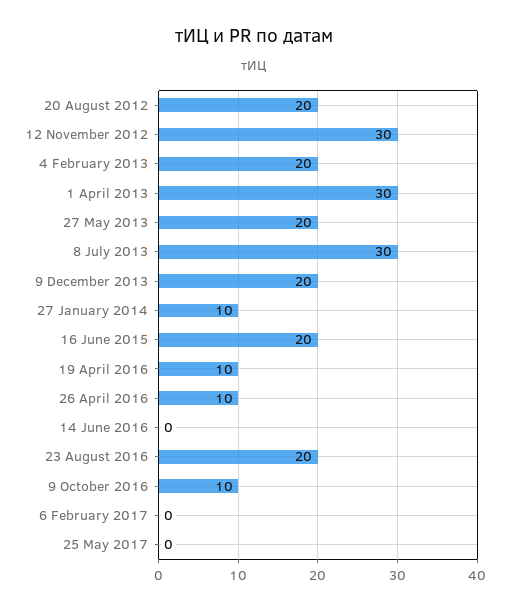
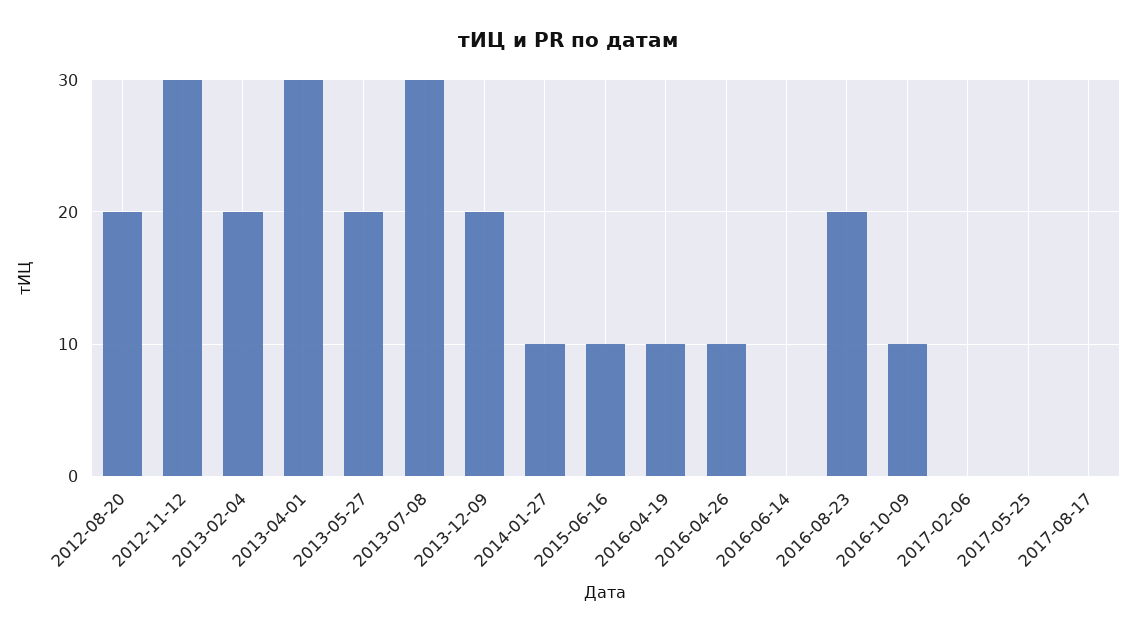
16 June 2015: 20 -> 10
2017-08-17: none -> 0

